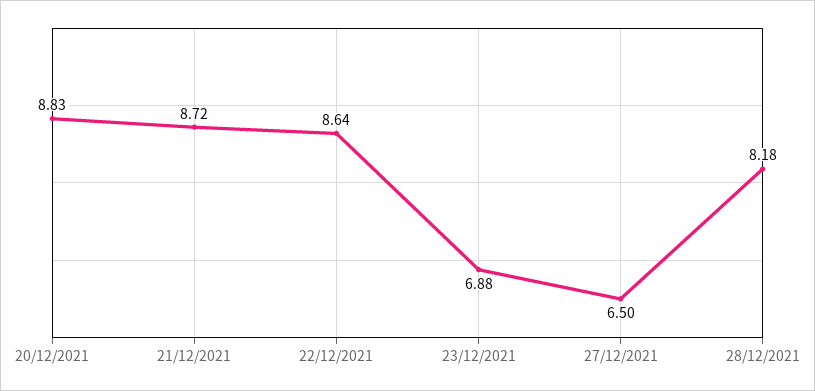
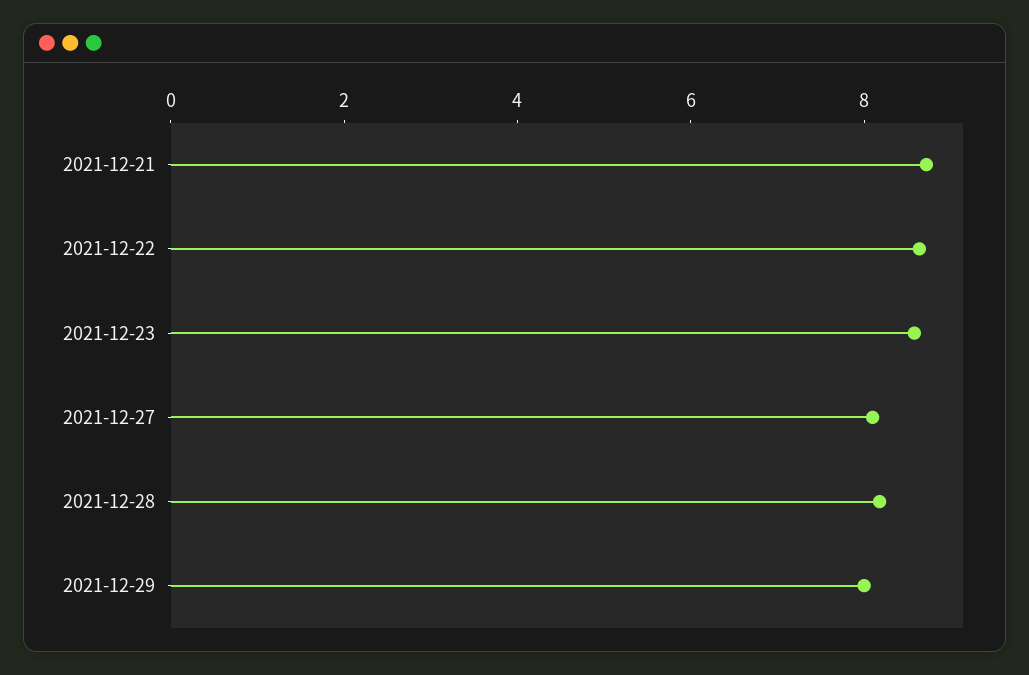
20/12/2021: 8.83 -> none
23/12/2021: 6.88 -> 8.5
27/12/2021: 6.5 -> 8
2021-12-29: none -> 8

